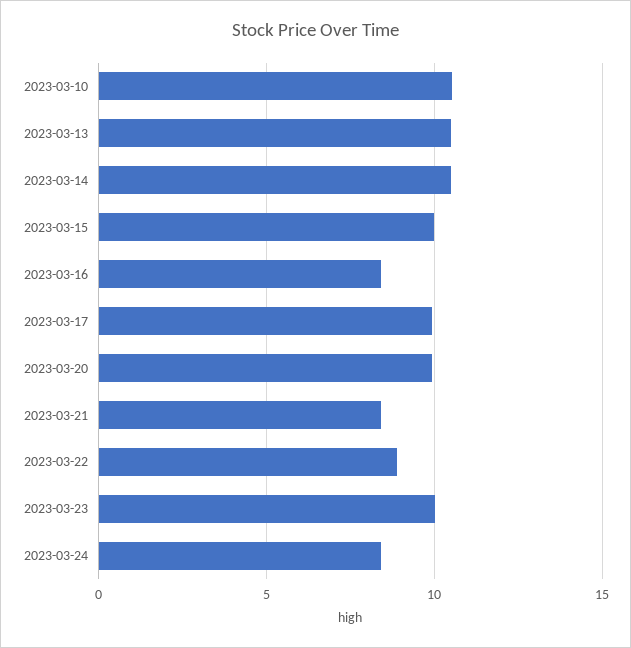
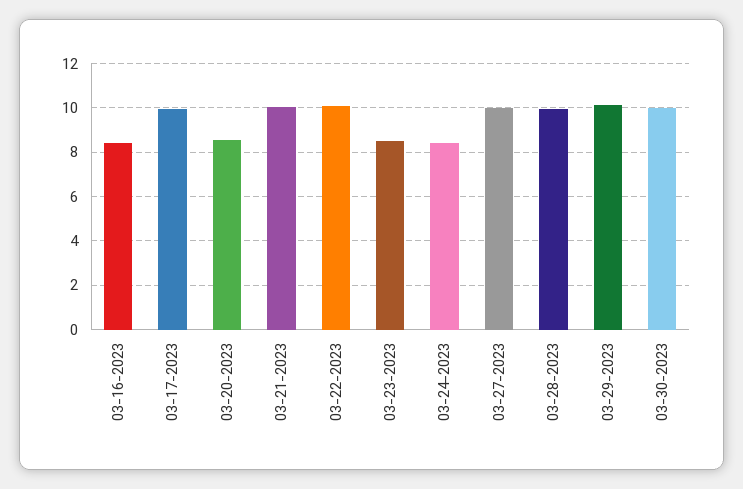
2023-03-10: 10.5 -> none
2023-03-13: 10.5 -> none
2023-03-14: 10.5 -> none
2023-03-15: 10 -> none
2023-03-20: 10 -> 8.5
2023-03-21: 8.5 -> 10
2023-03-22: 9 -> 10
2023-03-23: 10 -> 8.5
03-27-2023: none -> 10
03-28-2023: none -> 10
03-29-2023: none -> 10
03-30-2023: none -> 10

